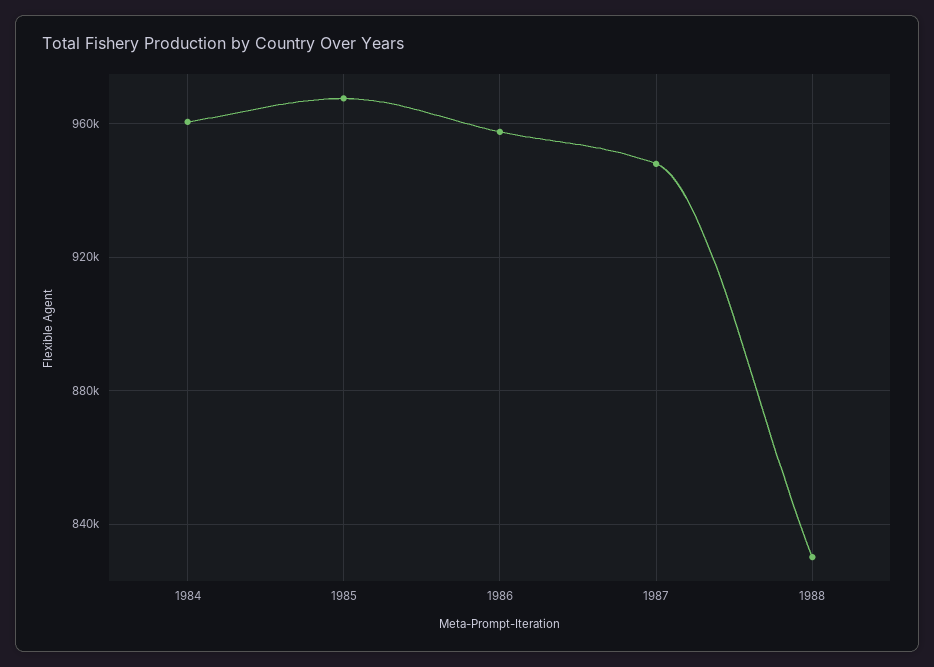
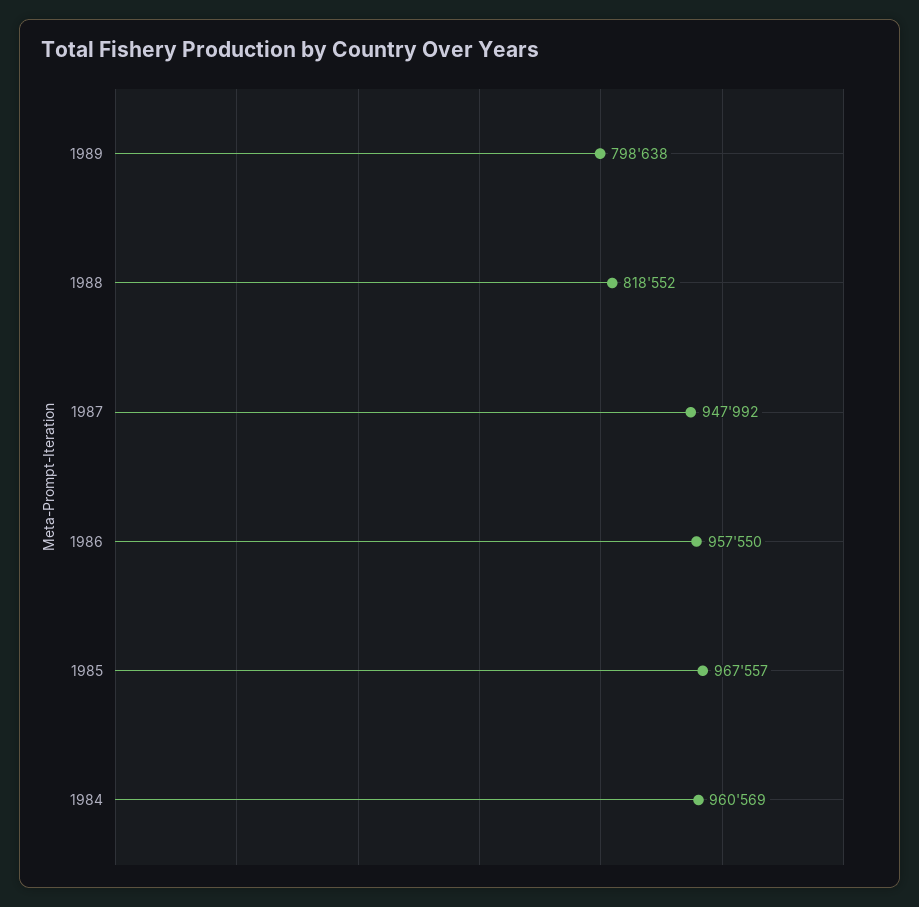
1988: 830000 -> 818552
1989: none -> 798638

